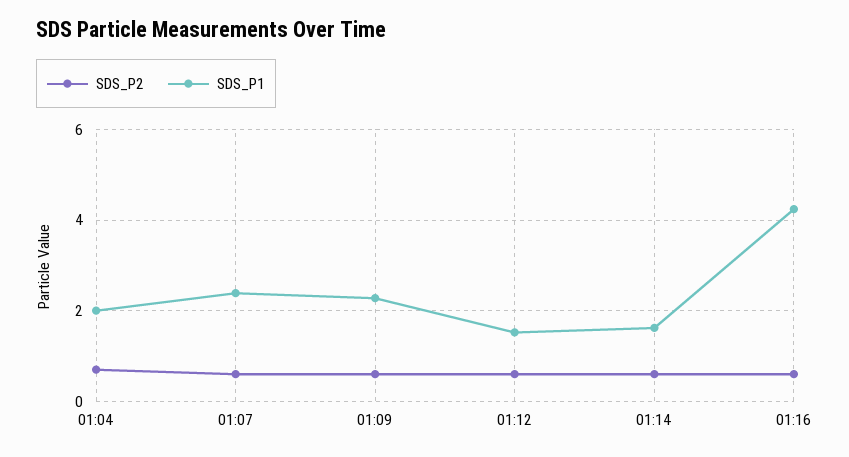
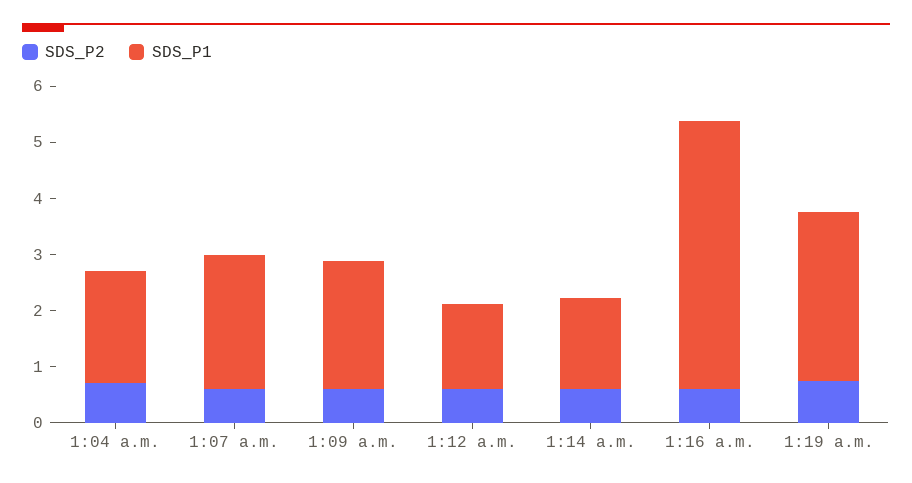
SDS_P1, 01:16: 4.2 -> 4.8
SDS_P2, 1:19 a.m.: none -> 0.8
SDS_P1, 1:19 a.m.: none -> 3

